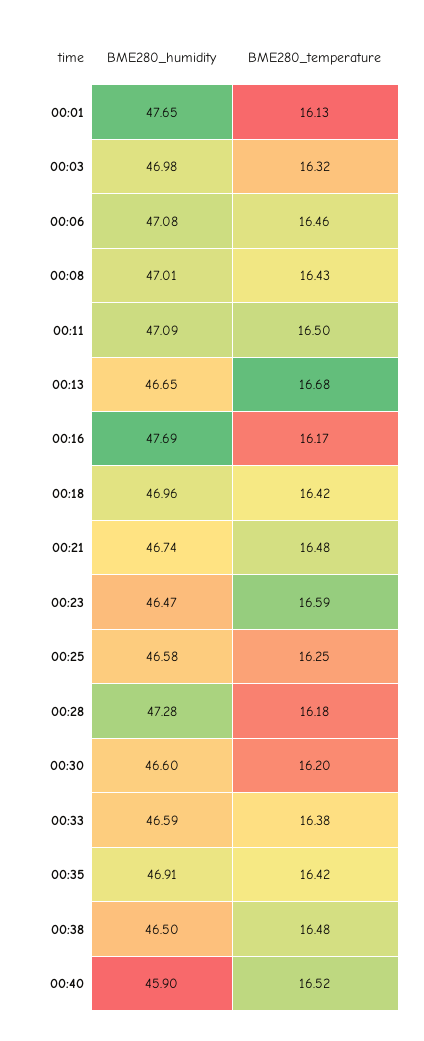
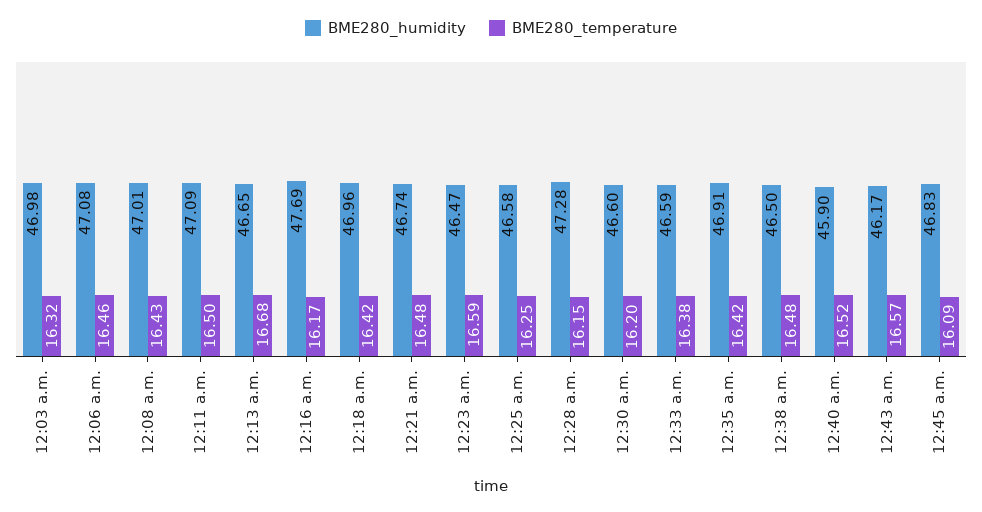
BME280_humidity, 00:01: 47.65 -> none
BME280_temperature, 00:01: 16.13 -> none
BME280_temperature, 00:28: 16.18 -> 16.15
BME280_humidity, 12:43 a.m.: none -> 46.17
BME280_temperature, 12:43 a.m.: none -> 16.57
BME280_humidity, 12:45 a.m.: none -> 46.83
BME280_temperature, 12:45 a.m.: none -> 16.09

